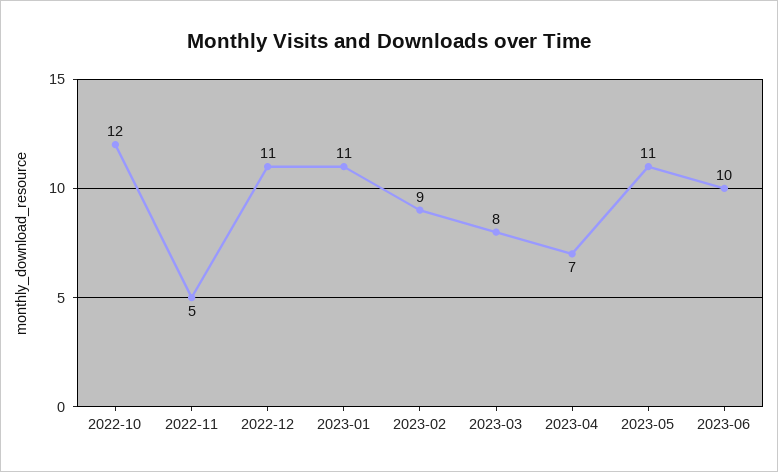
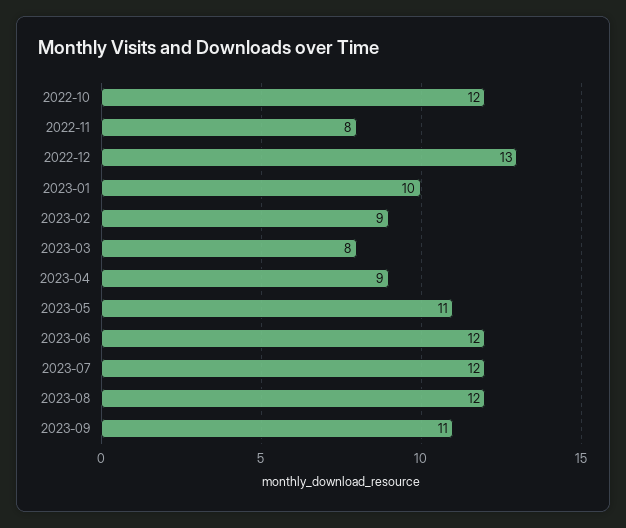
2022-11: 5 -> 8
2022-12: 11 -> 13
2023-01: 11 -> 10
2023-04: 7 -> 9
2023-06: 10 -> 12
2023-07: none -> 12
2023-08: none -> 12
2023-09: none -> 11

